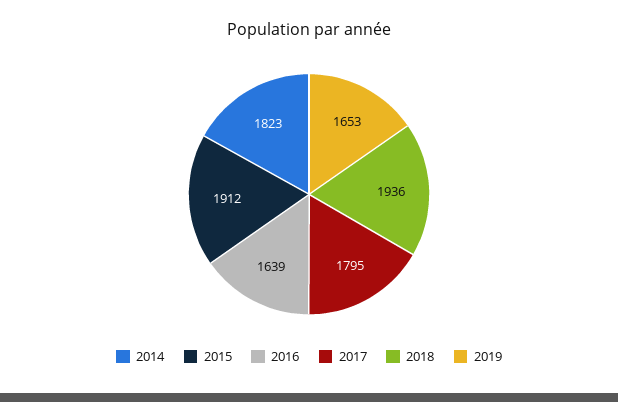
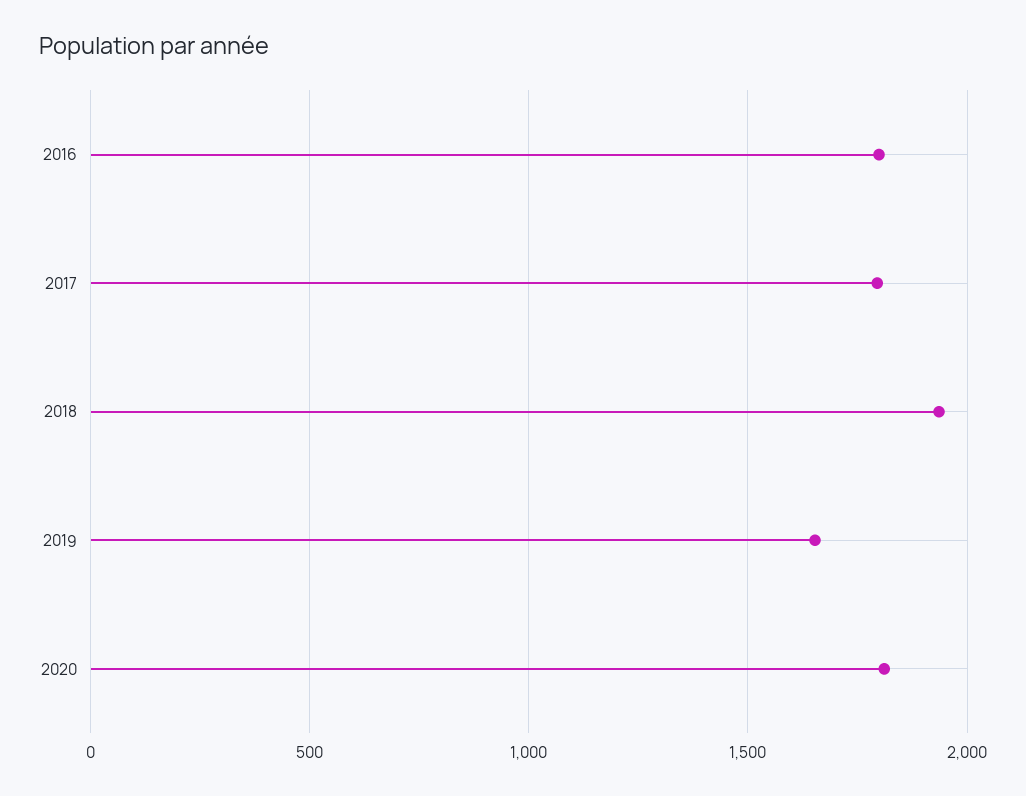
2014: 1823 -> none
2015: 1912 -> none
2016: 1639 -> 1800
2020: none -> 1800

